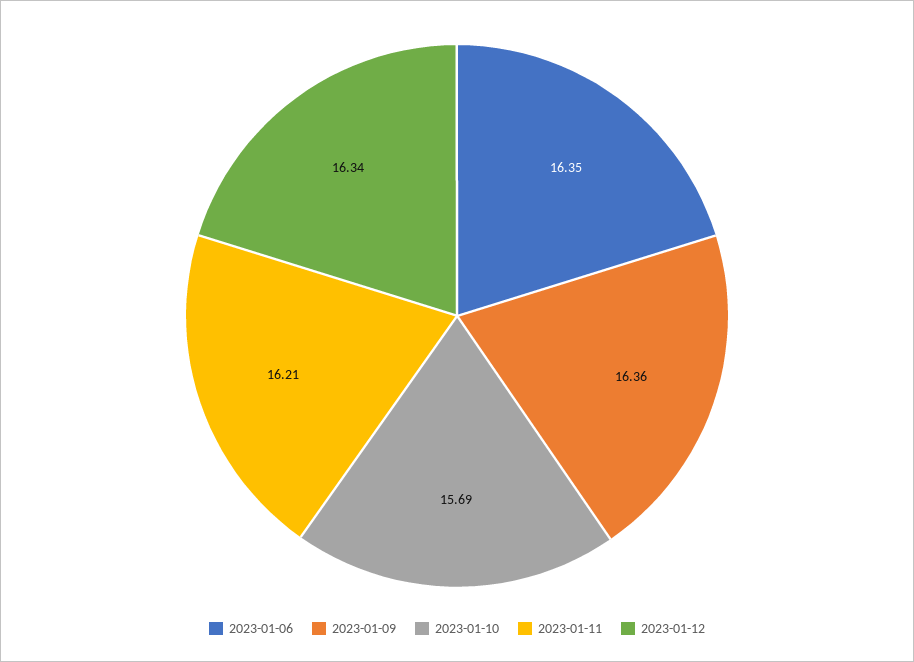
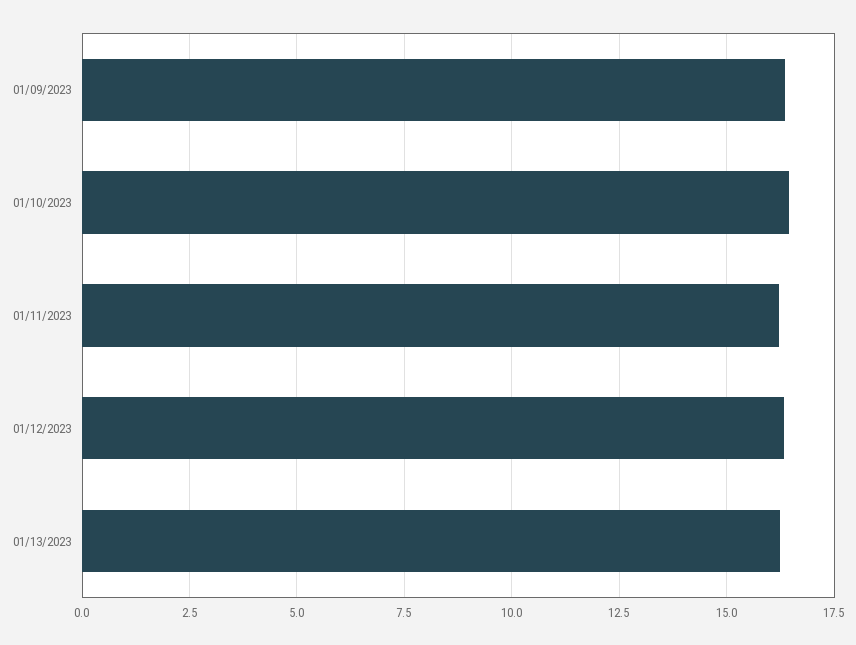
2023-01-06: 16.35 -> none
2023-01-10: 15.69 -> 16.5
01/13/2023: none -> 16.25

